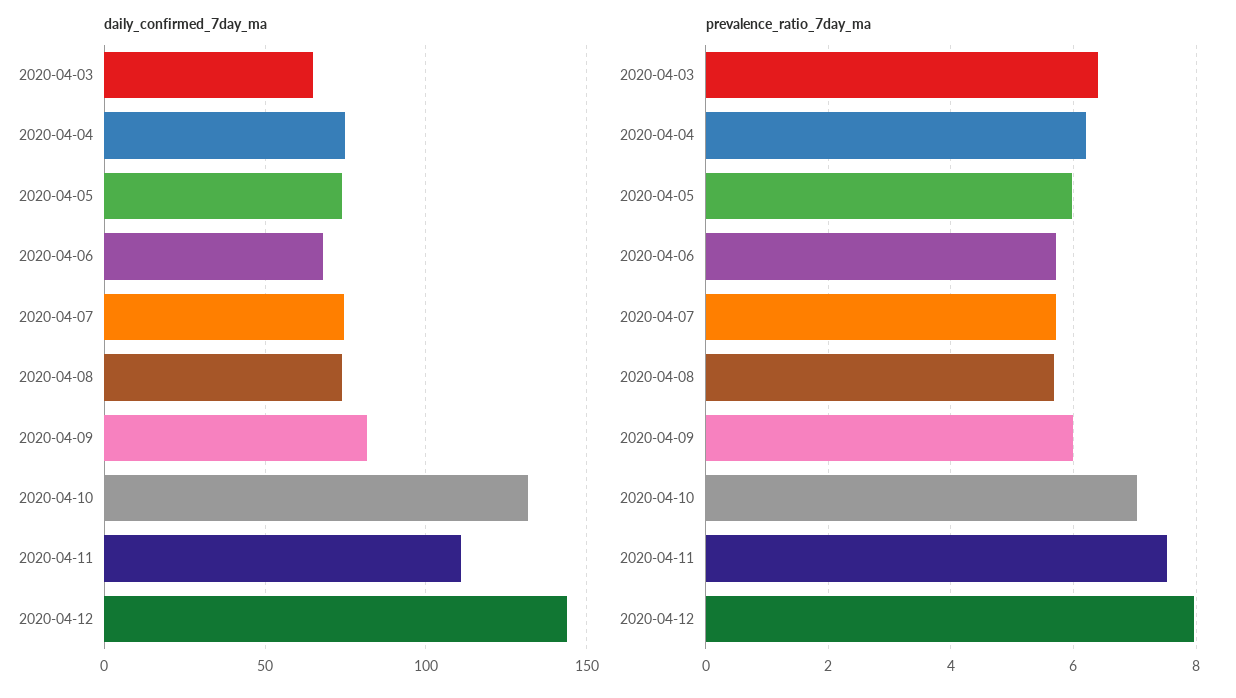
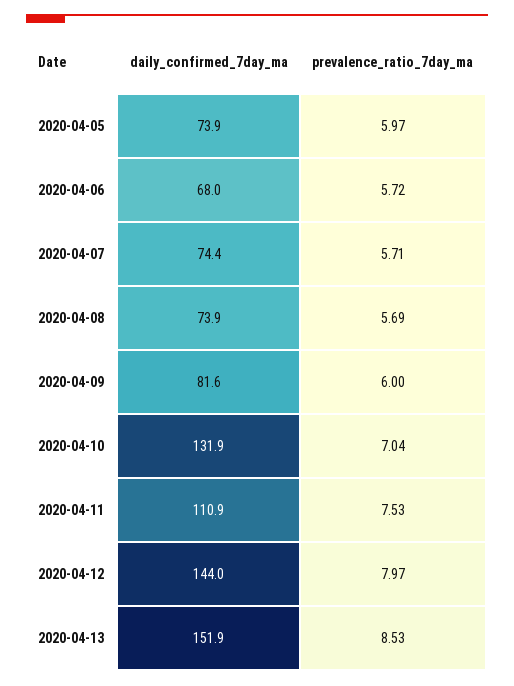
daily_confirmed_7day_ma, 2020-04-03: 65 -> none
daily_confirmed_7day_ma, 2020-04-04: 75 -> none
prevalence_ratio_7day_ma, 2020-04-03: 6.4 -> none
prevalence_ratio_7day_ma, 2020-04-04: 6.2 -> none
daily_confirmed_7day_ma, 2020-04-13: none -> 151.9
prevalence_ratio_7day_ma, 2020-04-13: none -> 8.53

